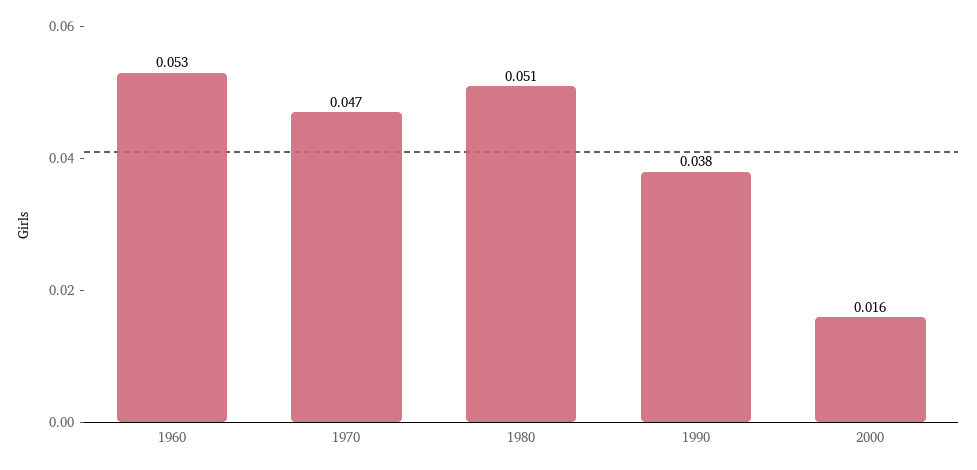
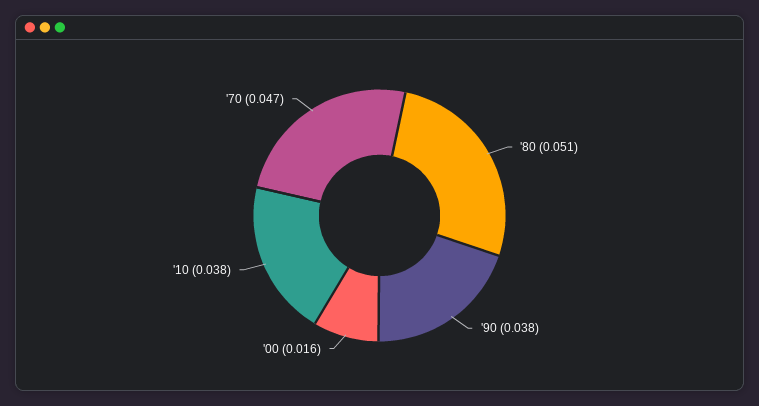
1960: 0.053 -> none
'10: none -> 0.038

